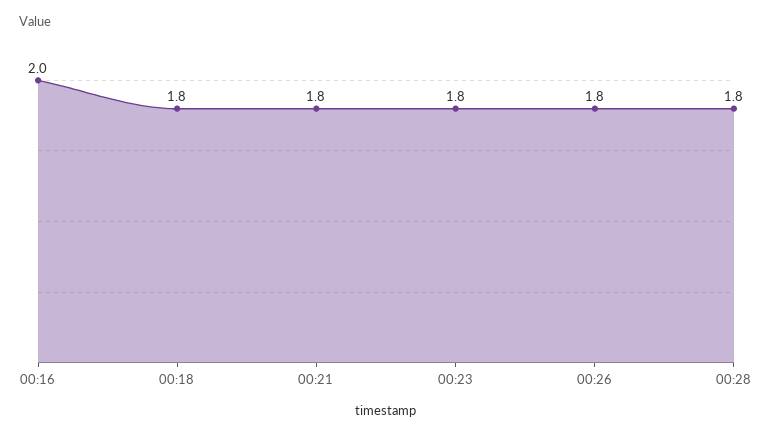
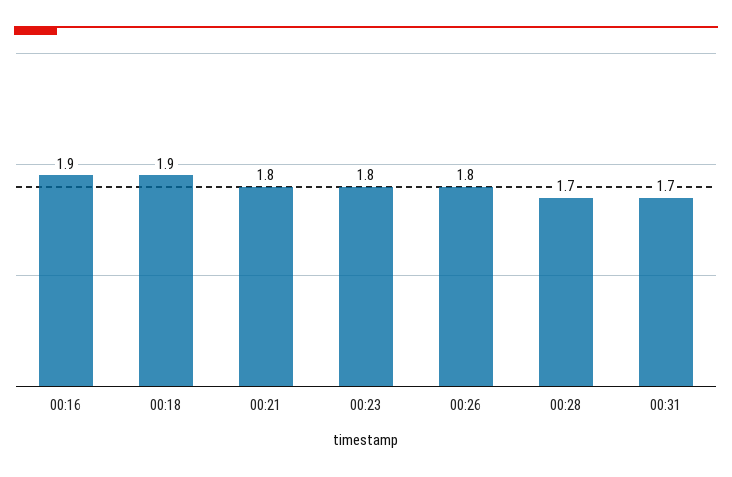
00:16: 2 -> 1.9
00:18: 1.8 -> 1.9
00:28: 1.8 -> 1.7
00:31: none -> 1.7

